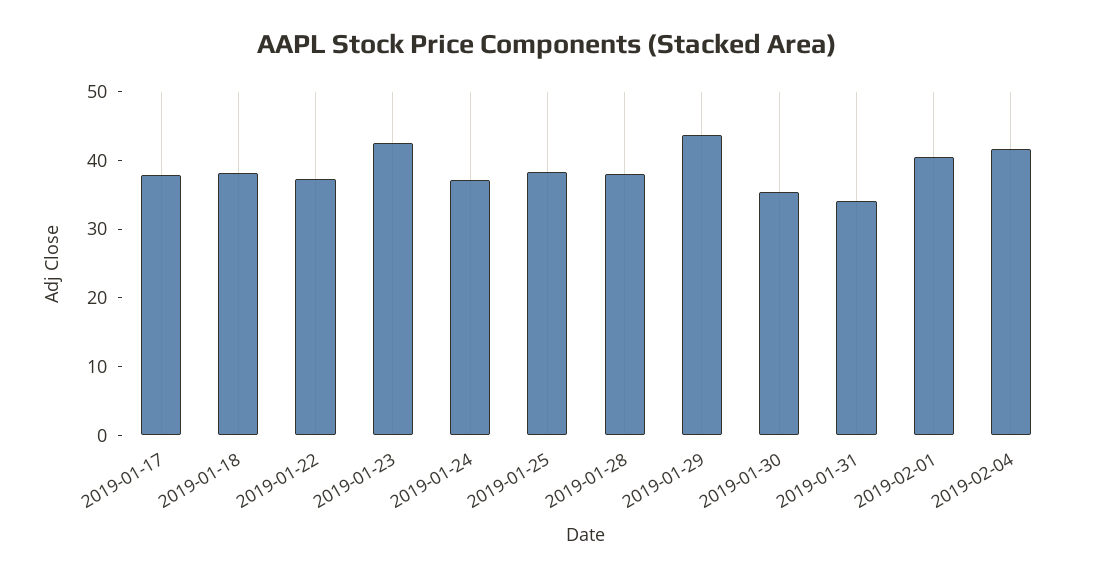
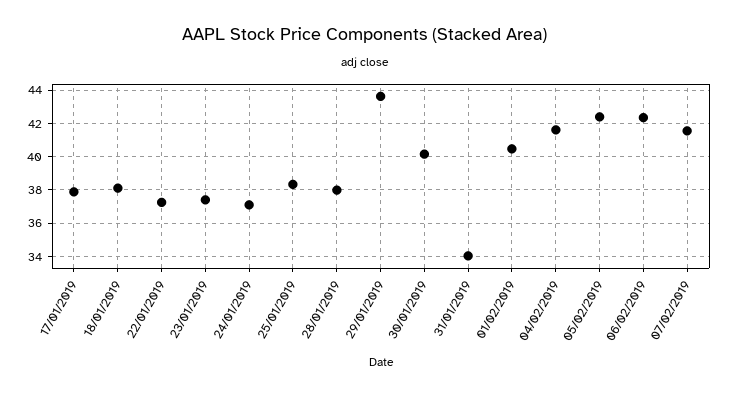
2019-01-23: 42 -> 37.5
2019-01-30: 36 -> 40
05/02/2019: none -> 42.5
06/02/2019: none -> 42.5
07/02/2019: none -> 41.5

